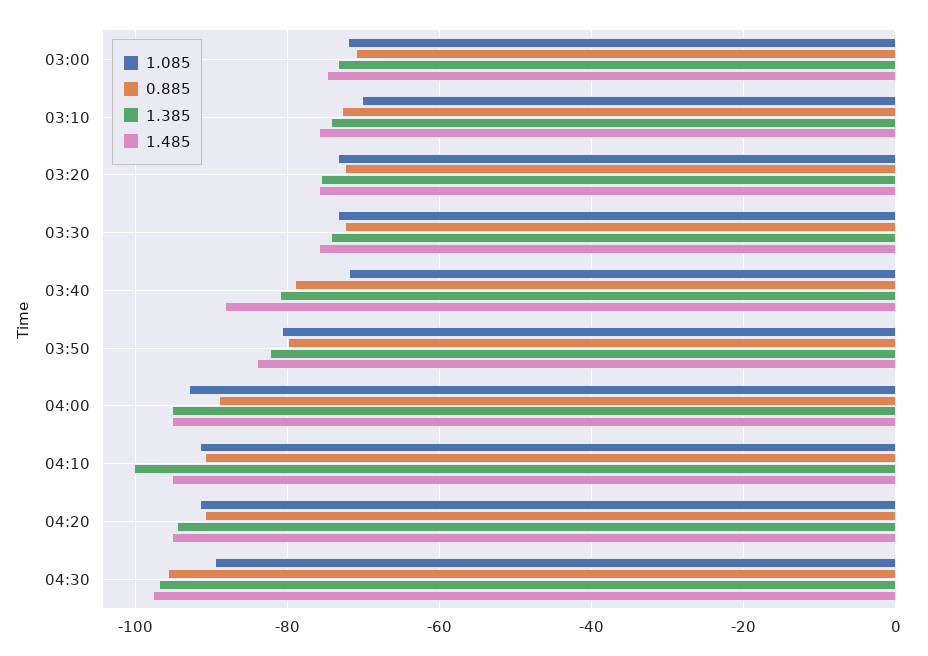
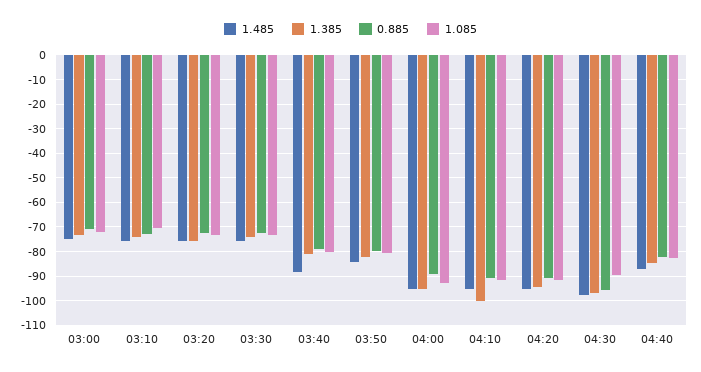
1.085, 03:40: -72 -> -80
1.485, 04:40: none -> -87.5
1.385, 04:40: none -> -85
0.885, 04:40: none -> -82.5
1.085, 04:40: none -> -82.5

